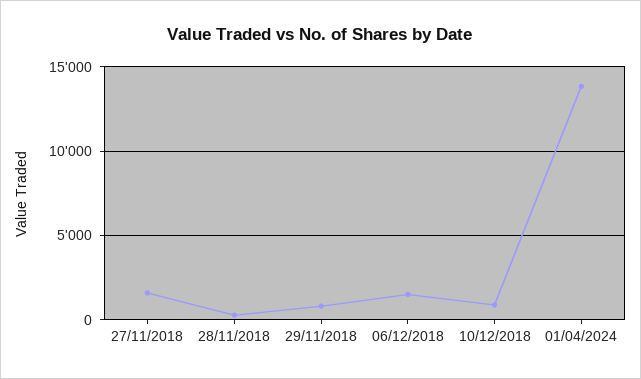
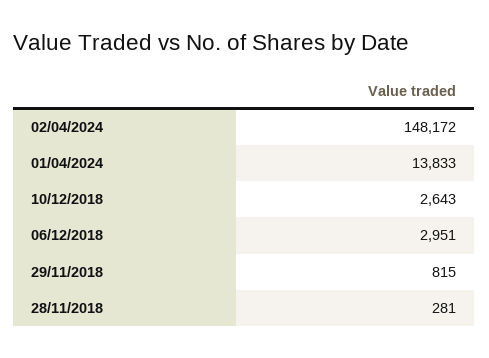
27/11/2018: 1500 -> none
06/12/2018: 1500 -> 2951
10/12/2018: 1000 -> 2643
02/04/2024: none -> 148172

